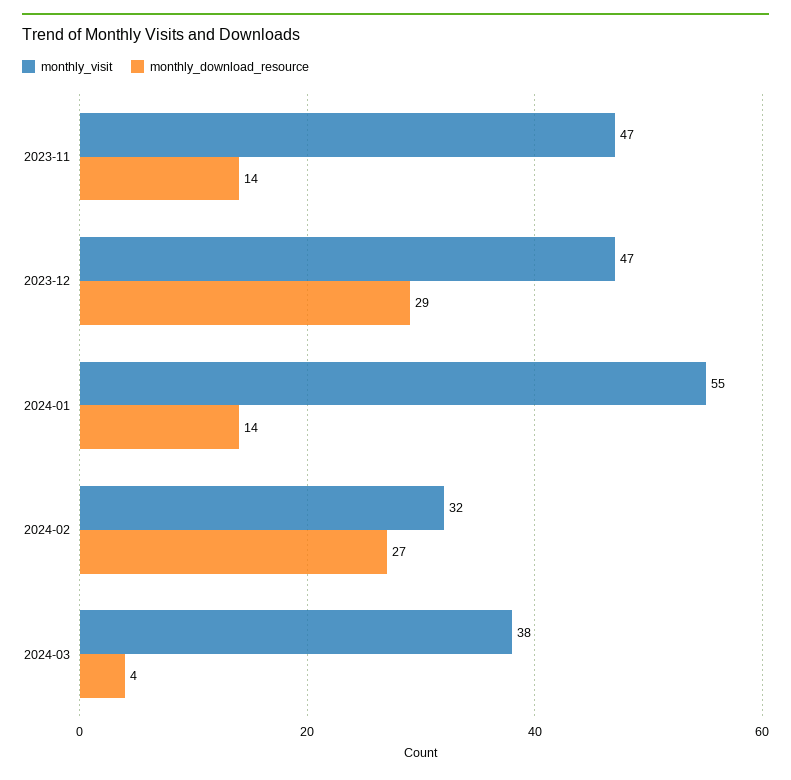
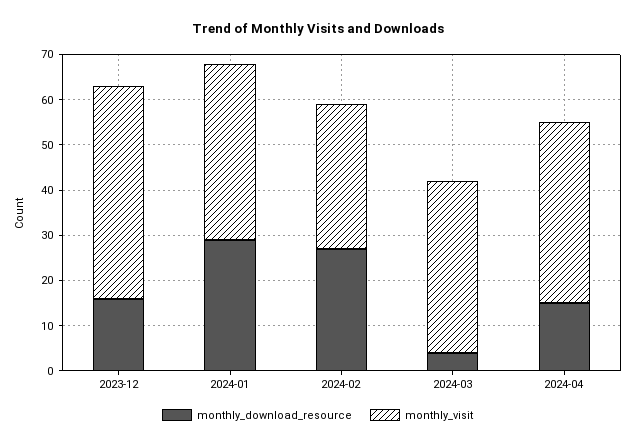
monthly_visit, 2023-11: 47 -> none
monthly_download_resource, 2023-11: 14 -> none
monthly_download_resource, 2023-12: 29 -> 15
monthly_visit, 2024-01: 55 -> 40
monthly_download_resource, 2024-01: 14 -> 30
monthly_download_resource, 2024-04: none -> 15
monthly_visit, 2024-04: none -> 40

